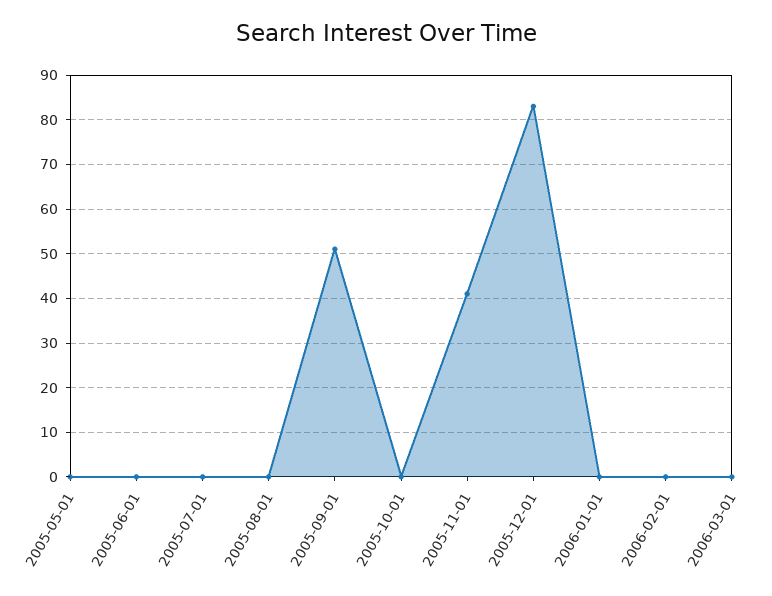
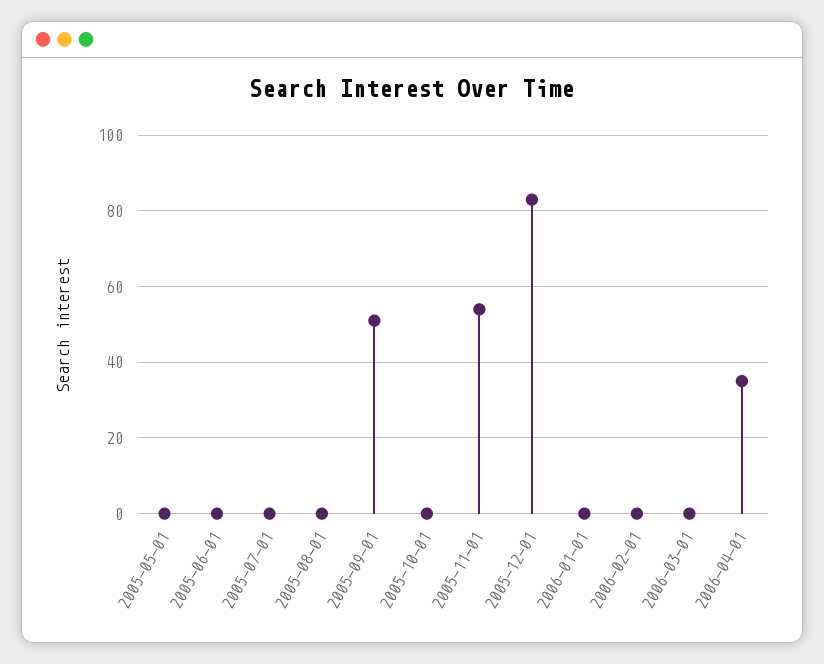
2005-11-01: 40 -> 55
2006-04-01: none -> 35

